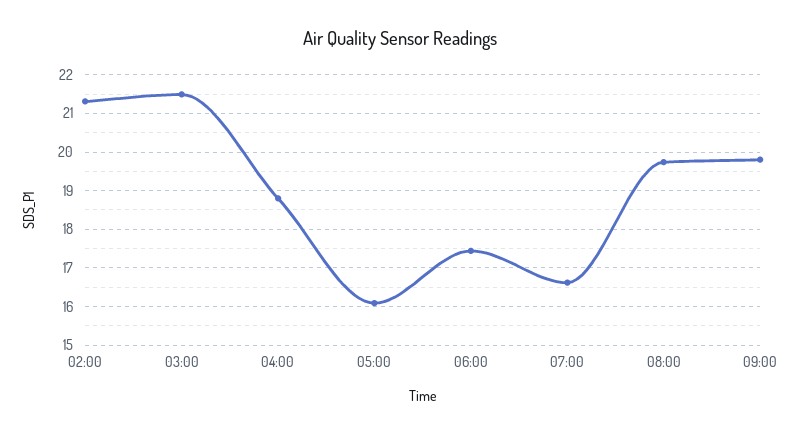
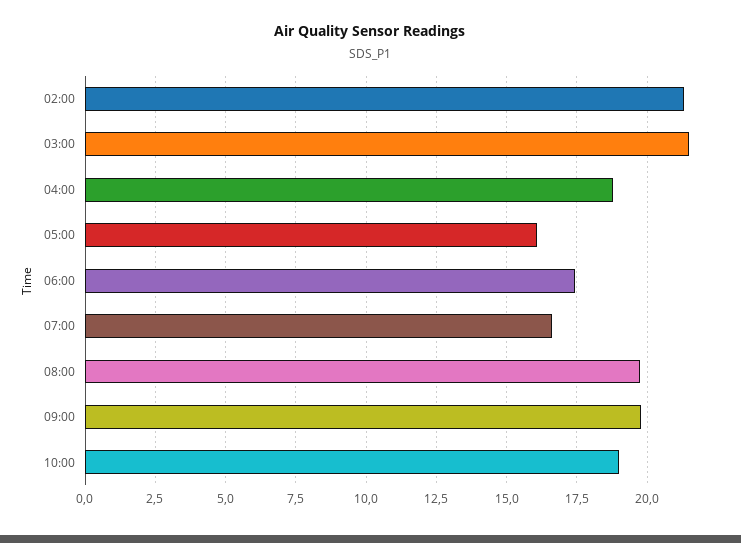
10:00: none -> 19

